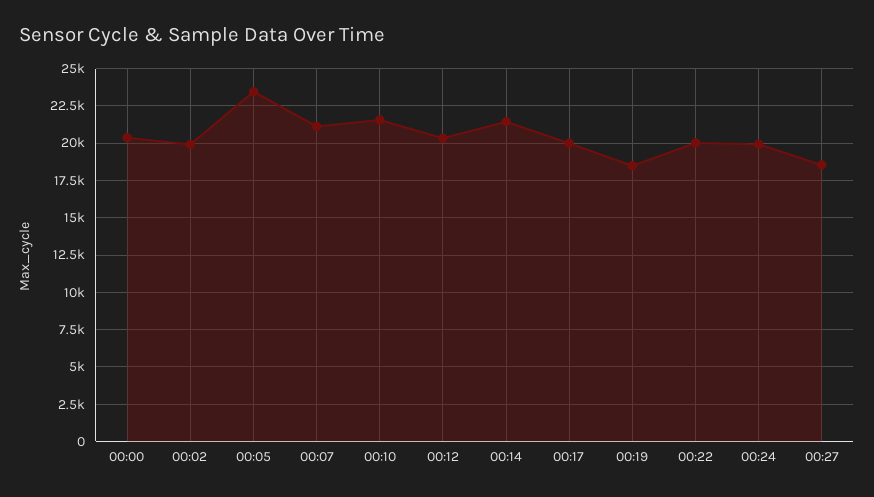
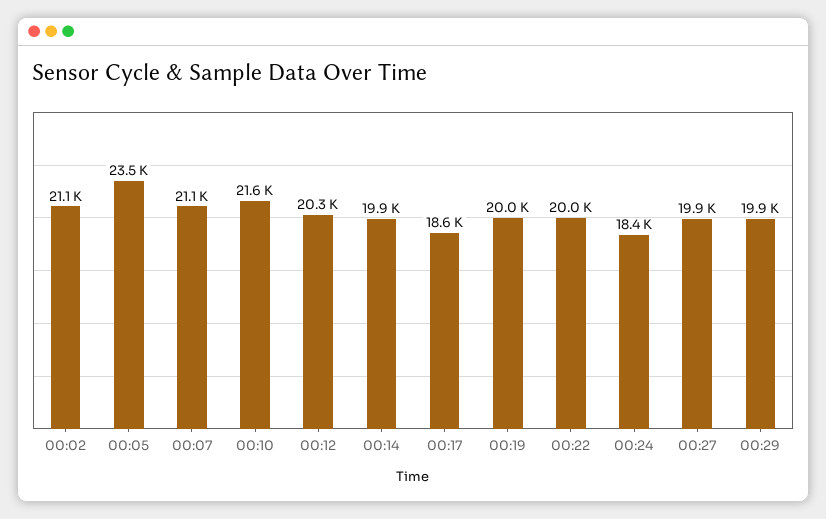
00:00: 20500 -> none
00:02: 20000 -> 21100
00:14: 21500 -> 19900
00:17: 20000 -> 18600
00:19: 18500 -> 20000
00:24: 20000 -> 18400
00:27: 18500 -> 19900
00:29: none -> 19900

